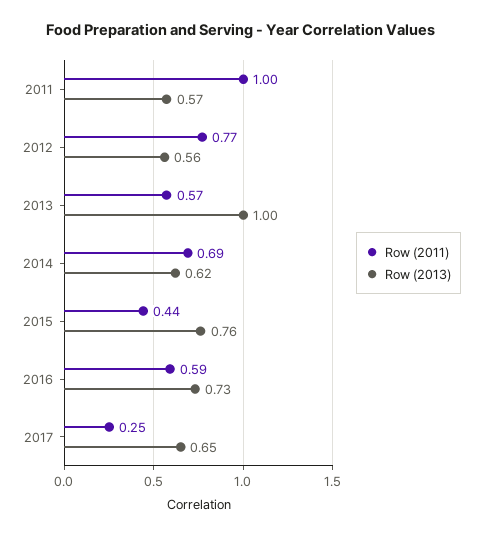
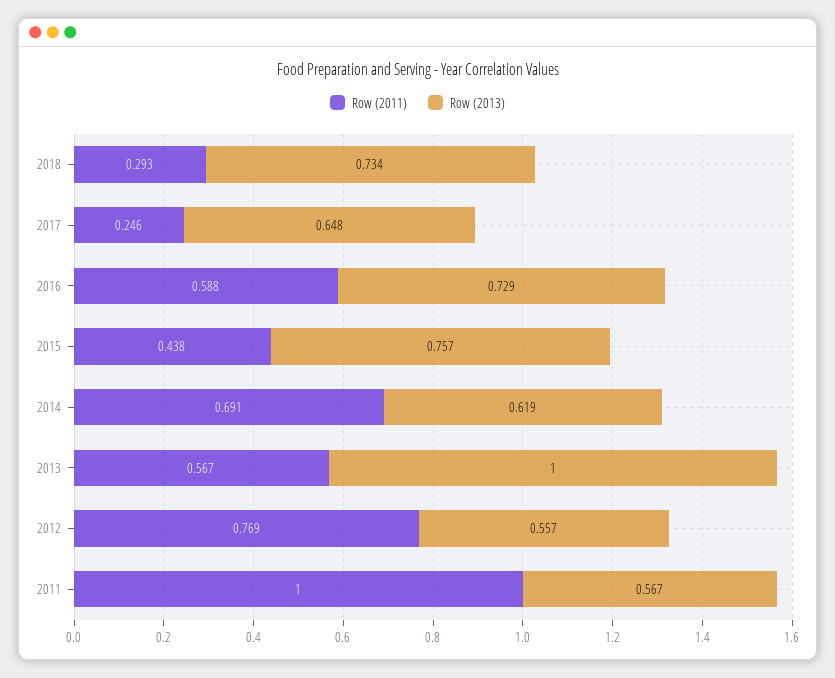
Row (2011), 2018: none -> 0.293
Row (2013), 2018: none -> 0.734

